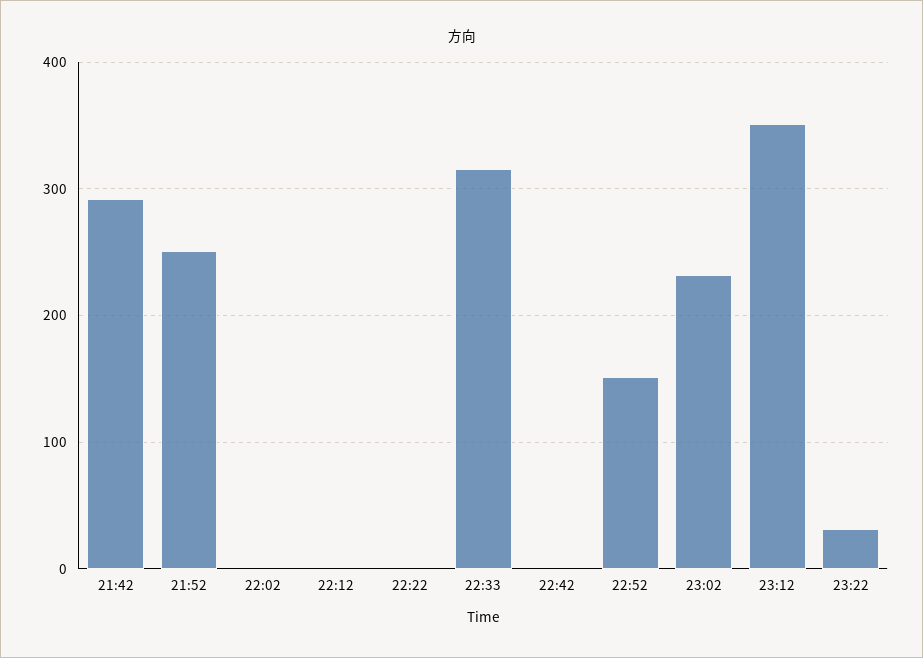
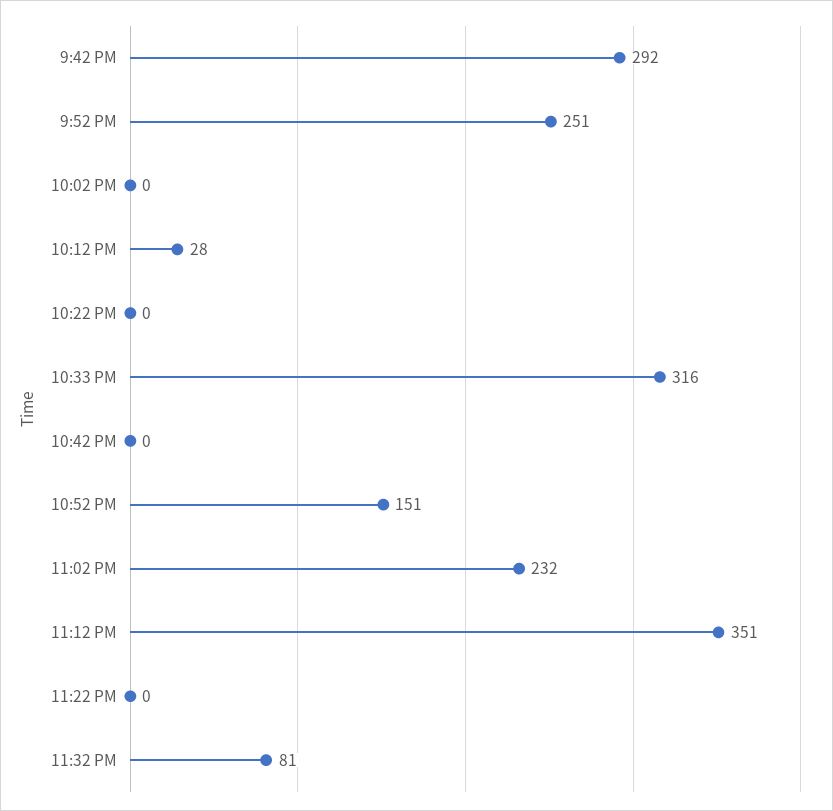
22:12: 0 -> 28
23:22: 30 -> 0
11:32 PM: none -> 81

